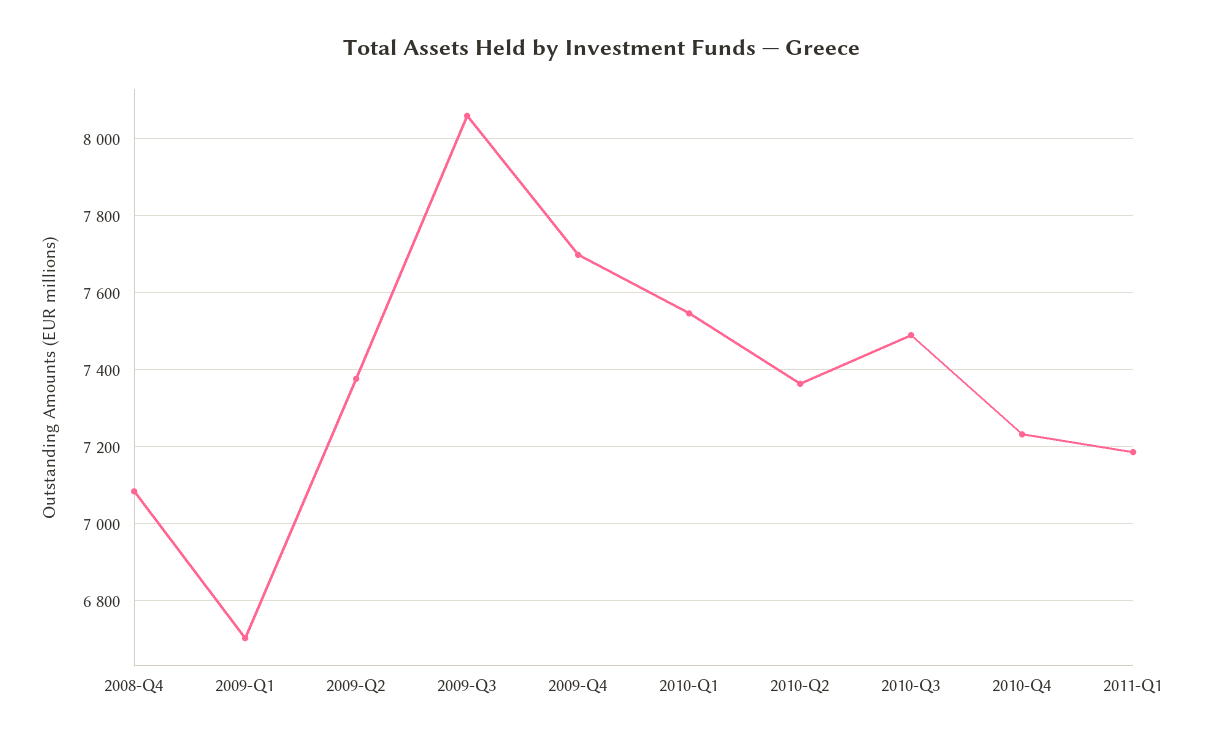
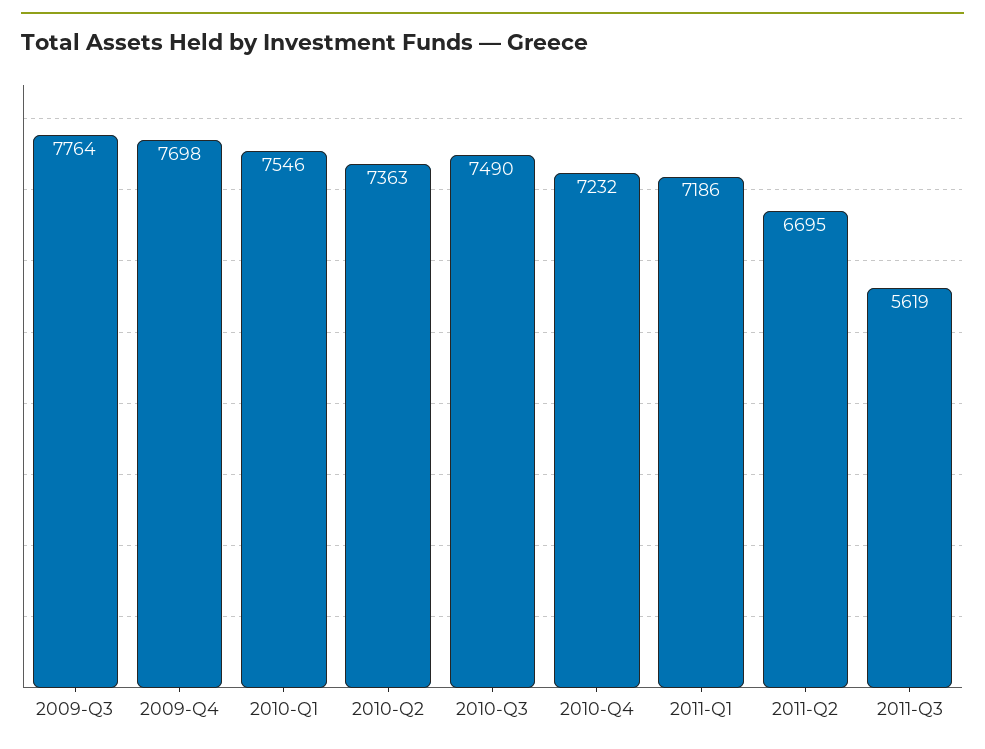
2008-Q4: 7080 -> none
2009-Q1: 6700 -> none
2009-Q2: 7380 -> none
2009-Q3: 8060 -> 7764
2011-Q2: none -> 6695
2011-Q3: none -> 5619

